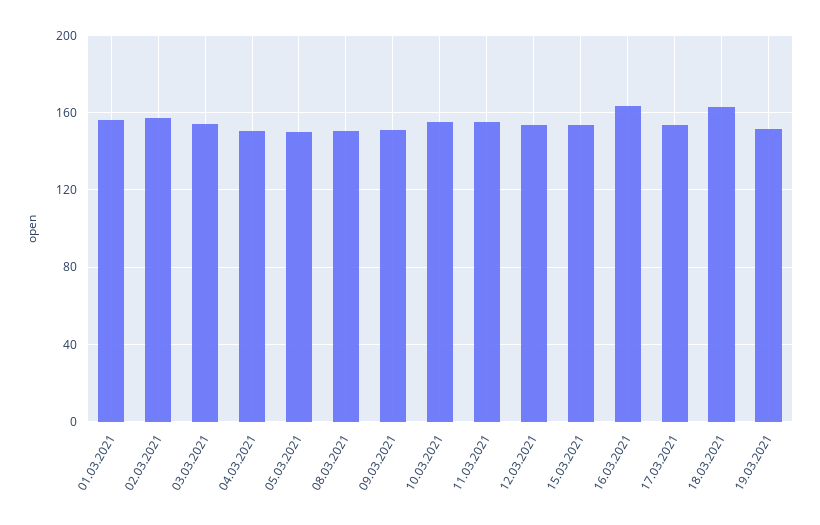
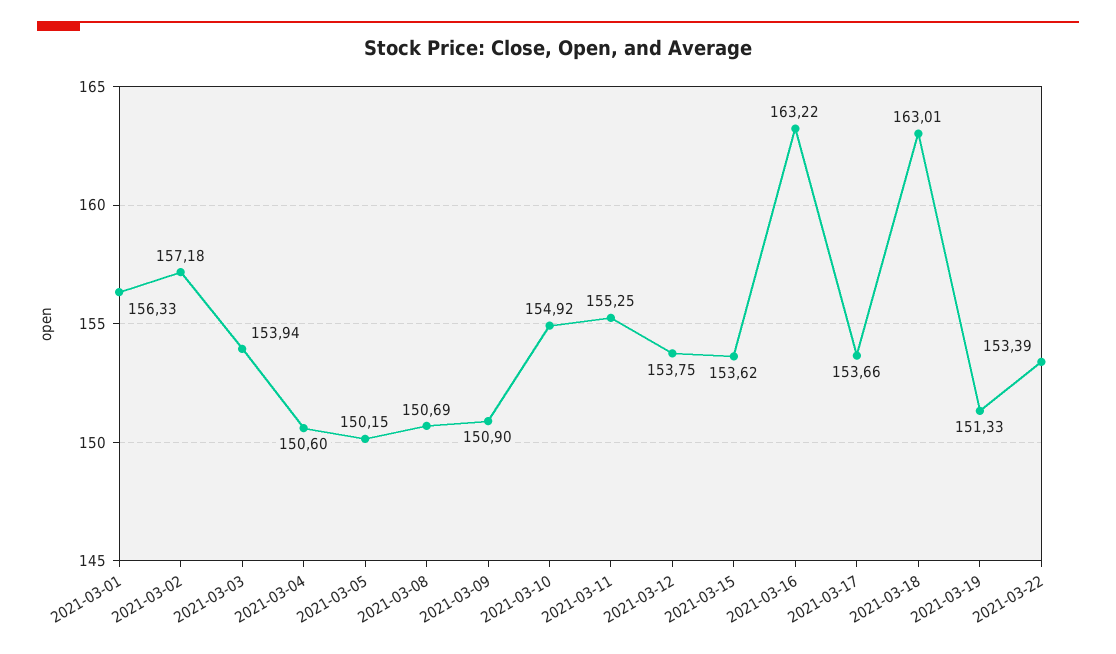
2021-03-22: none -> 153.39

